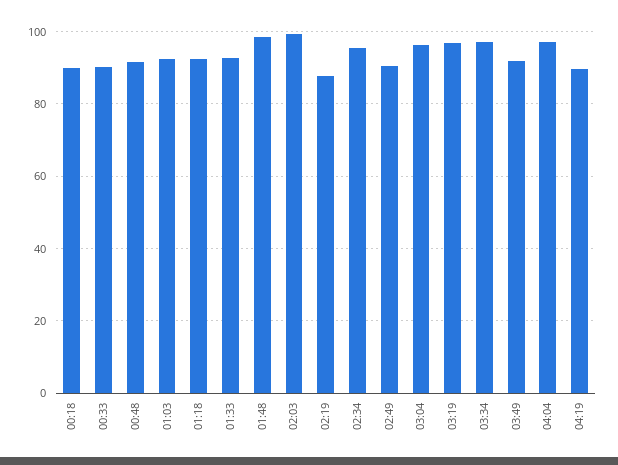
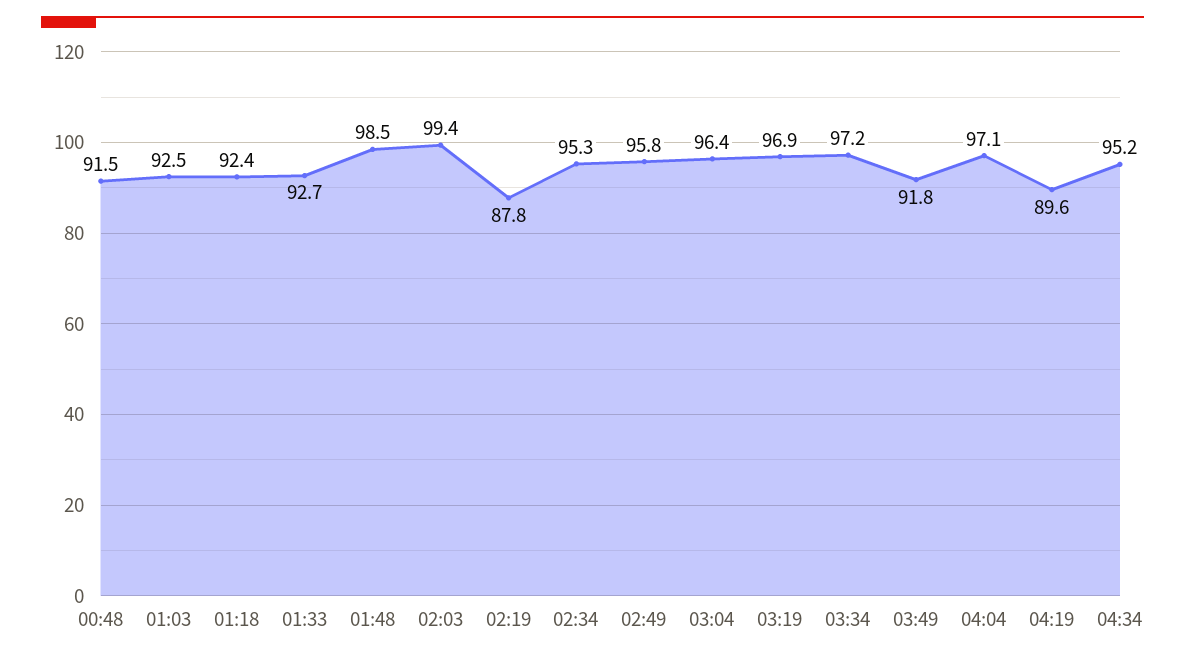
00:18: 90 -> none
00:33: 90 -> none
02:49: 90 -> 95.8
04:34: none -> 95.2

